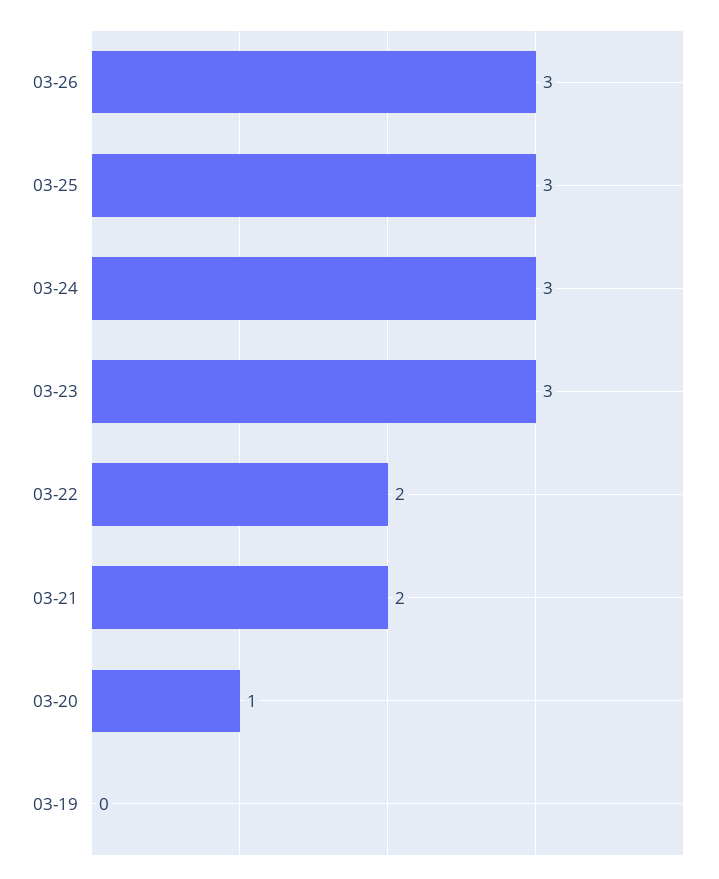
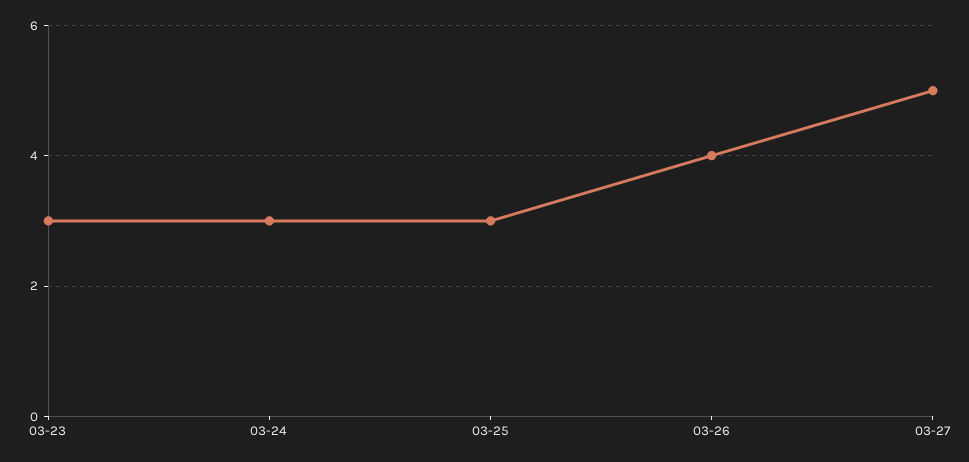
03-26: 3 -> 4
03-22: 2 -> none
03-21: 2 -> none
03-20: 1 -> none
03-19: 0 -> none
03-27: none -> 5

